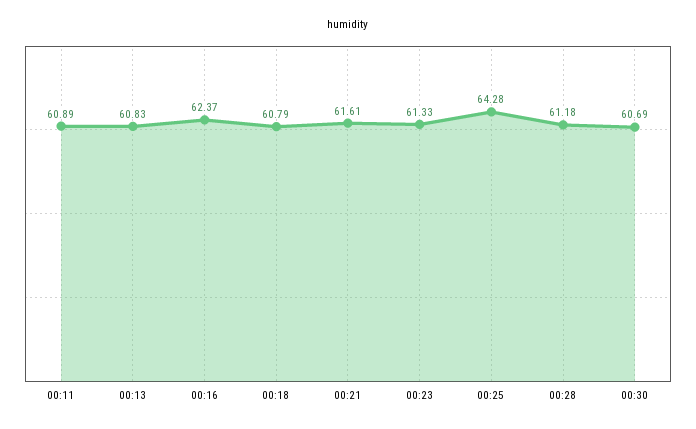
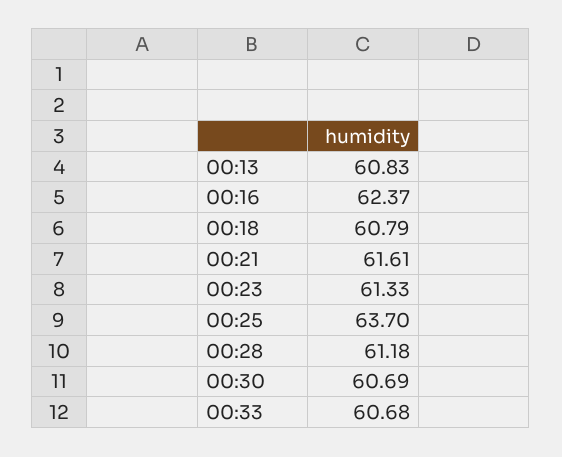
00:11: 60.89 -> none
00:25: 64.28 -> 63.7
00:33: none -> 60.68

